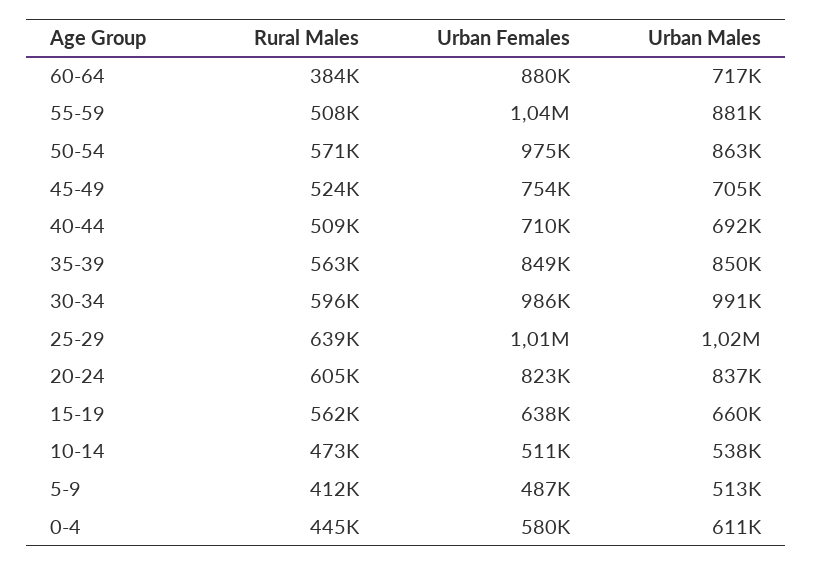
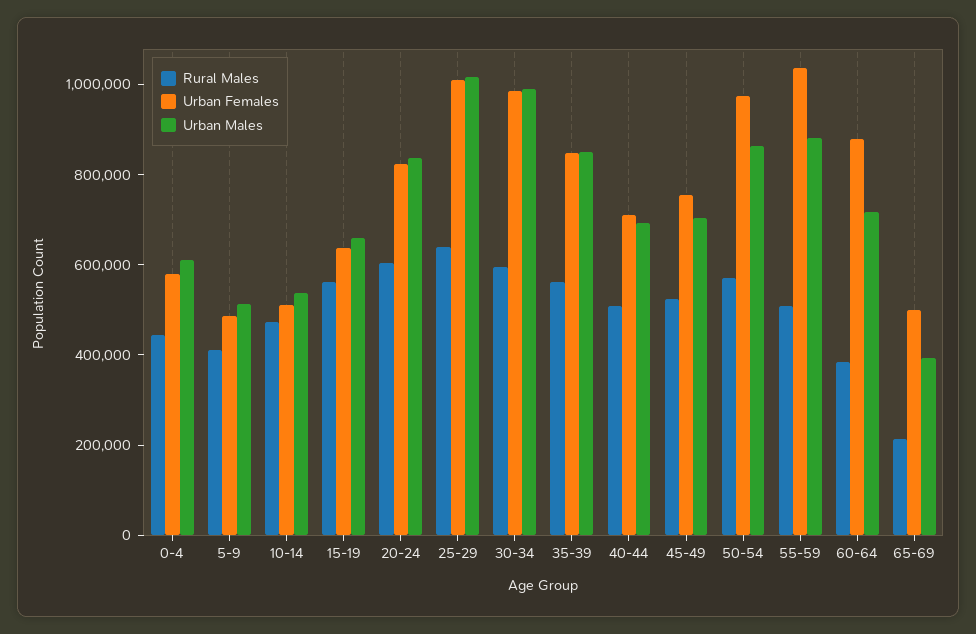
Rural Males, 65-69: none -> 200000
Urban Females, 65-69: none -> 500000
Urban Males, 65-69: none -> 400000

